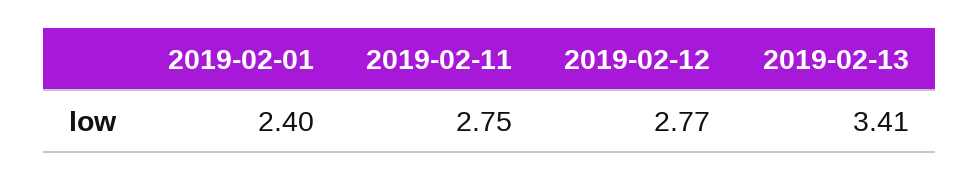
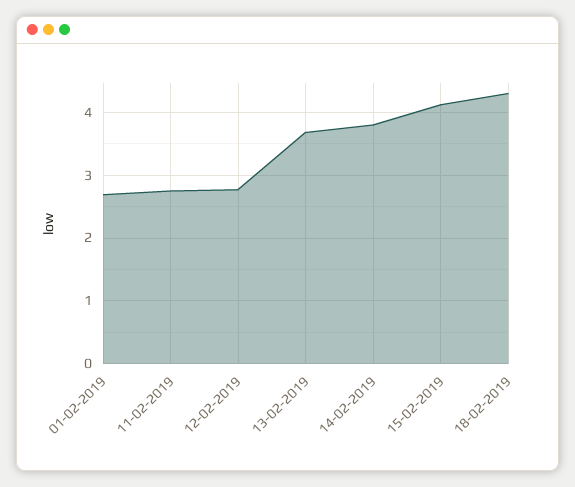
2019-02-01: 2.4 -> 2.7
2019-02-13: 3.41 -> 3.7
14-02-2019: none -> 3.8
15-02-2019: none -> 4.1
18-02-2019: none -> 4.3

